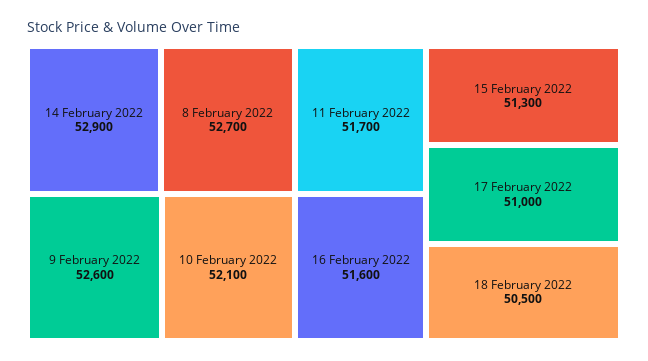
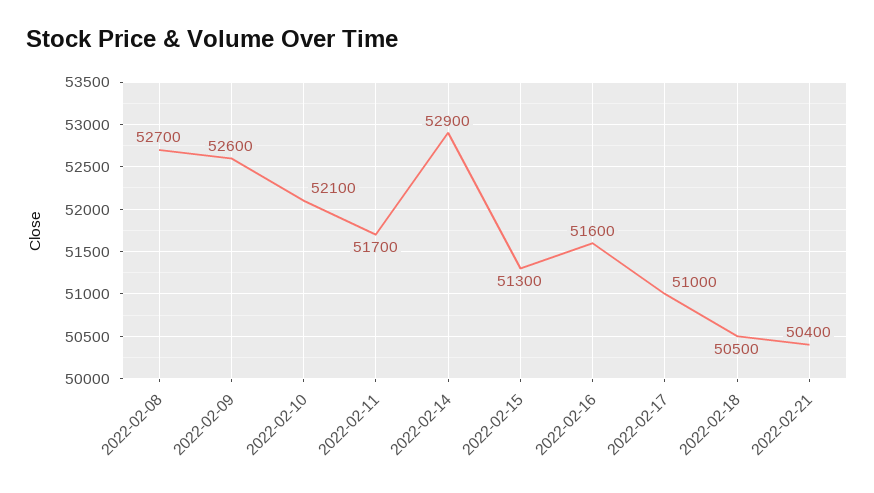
2022-02-21: none -> 50400

